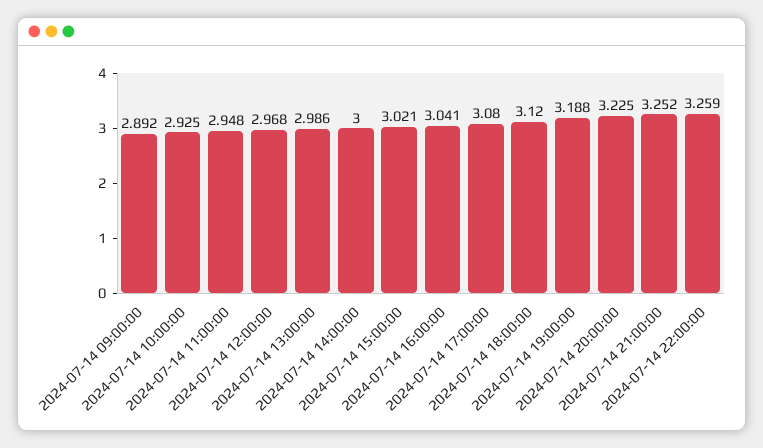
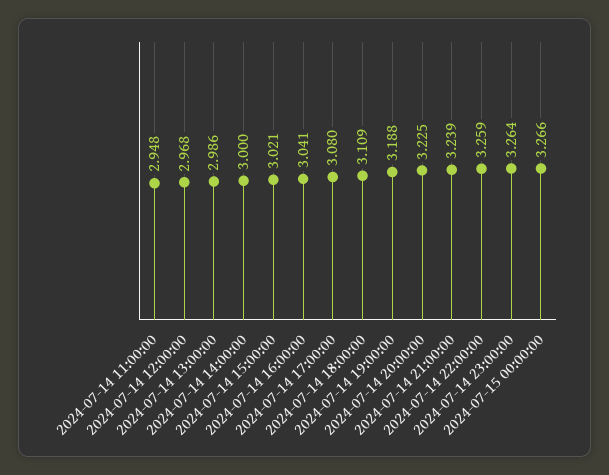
2024-07-14 09:00:00: 2.892 -> none
2024-07-14 10:00:00: 2.925 -> none
2024-07-14 18:00:00: 3.12 -> 3.109
2024-07-14 21:00:00: 3.252 -> 3.239
2024-07-14 23:00:00: none -> 3.264
2024-07-15 00:00:00: none -> 3.266

